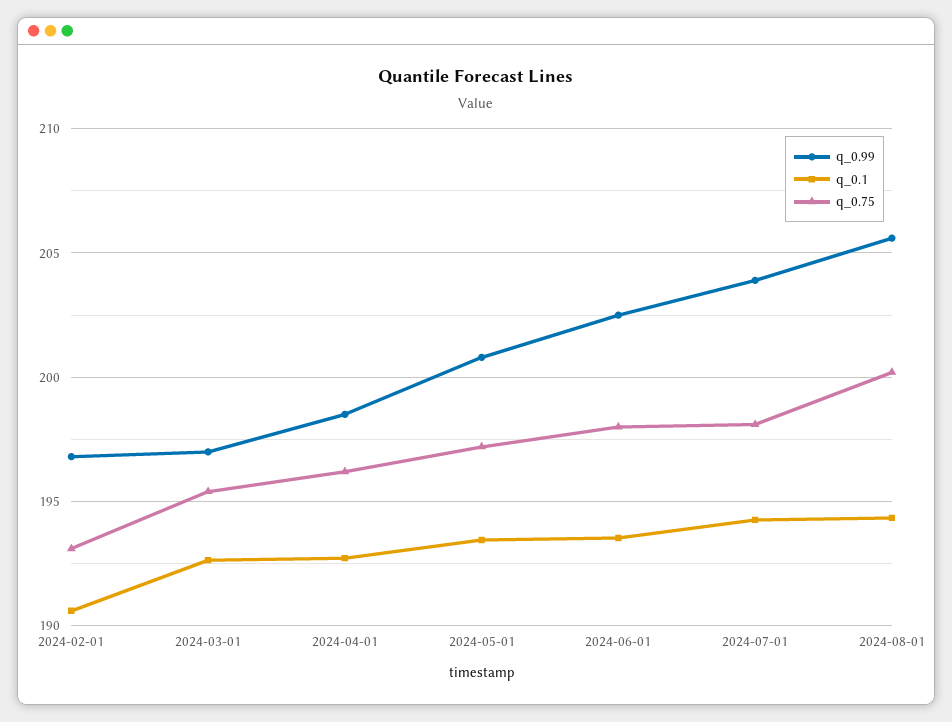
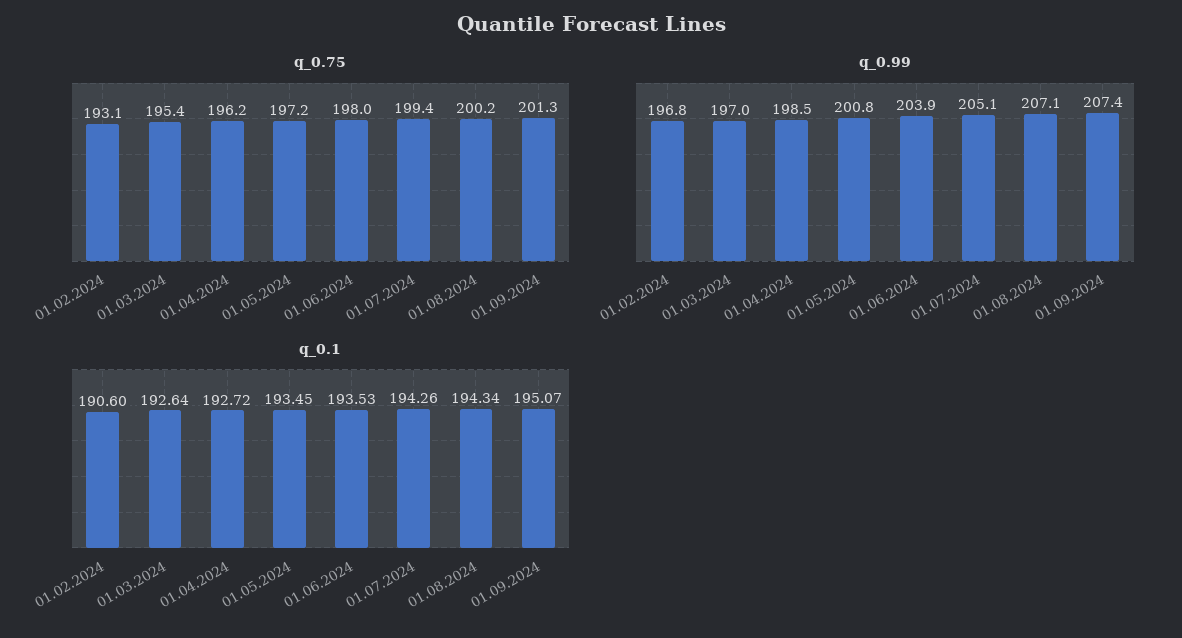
q_0.99, 2024-06-01: 202.5 -> 203.9
q_0.99, 2024-07-01: 204 -> 205.1
q_0.75, 2024-07-01: 198 -> 199.4
q_0.99, 2024-08-01: 205.5 -> 207.1
q_0.75, 01.09.2024: none -> 201.3
q_0.99, 01.09.2024: none -> 207.4
q_0.1, 01.09.2024: none -> 195.07

